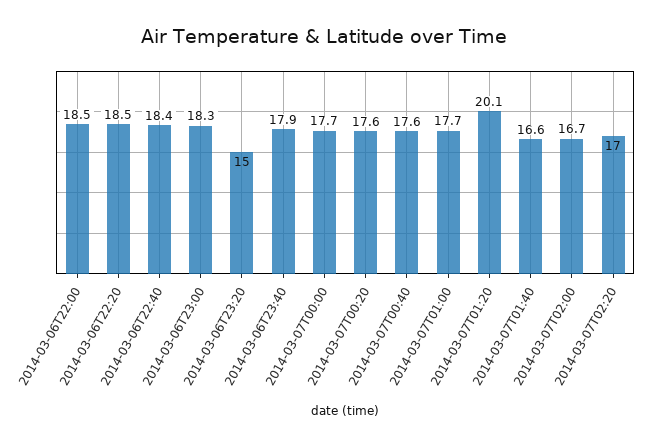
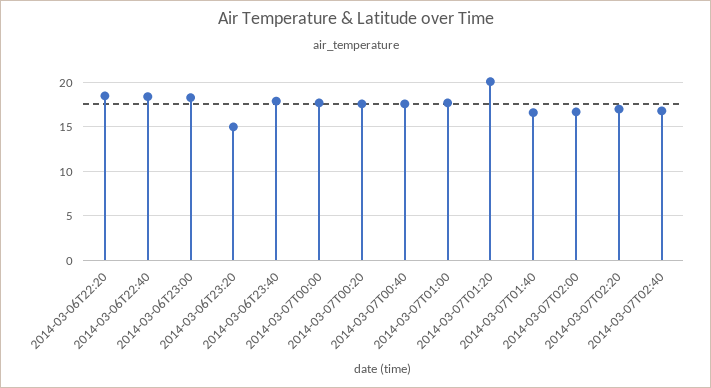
2014-03-06T22:00: 18.5 -> none
2014-03-07T02:40: none -> 17

